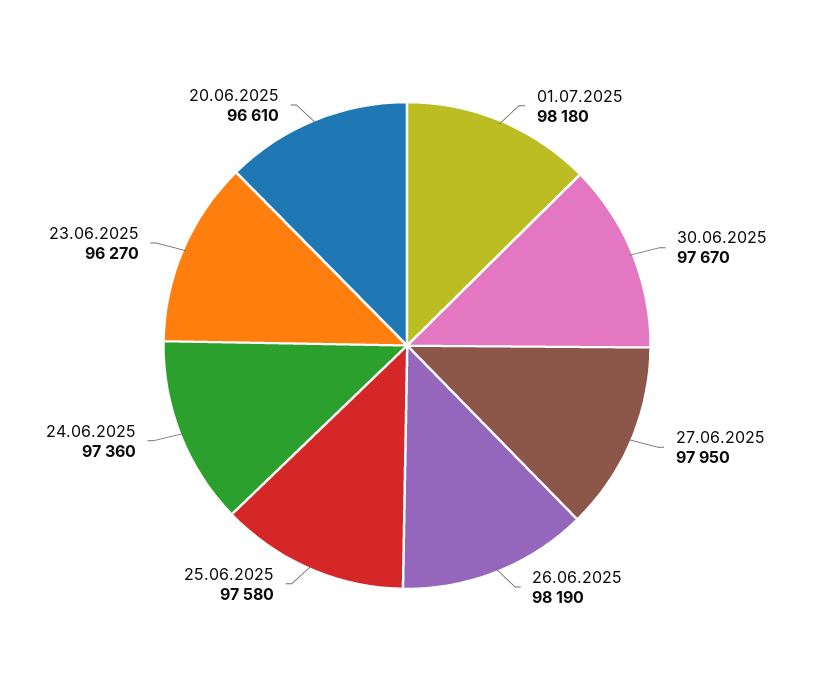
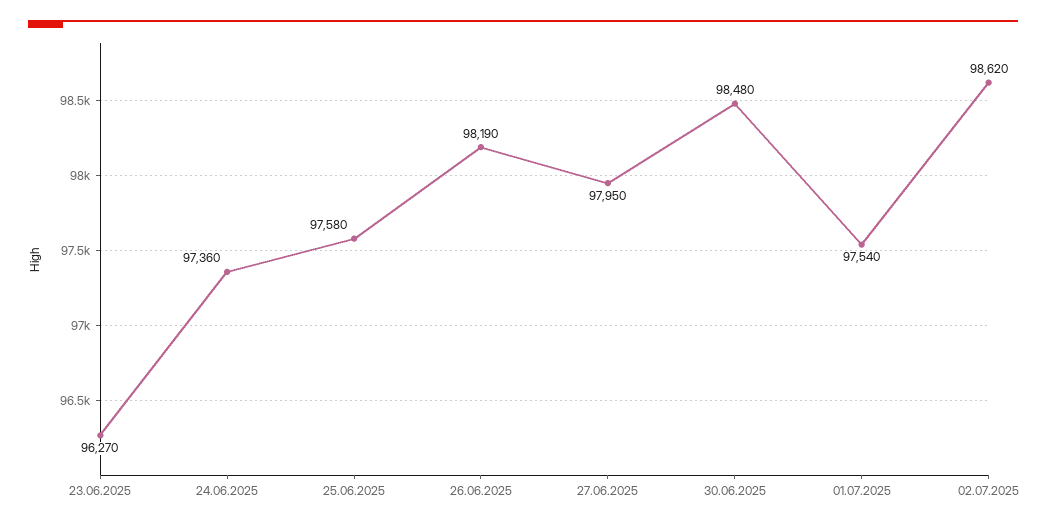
01.07.2025: 98180 -> 97540
30.06.2025: 97670 -> 98480
20.06.2025: 96610 -> none
02.07.2025: none -> 98620

